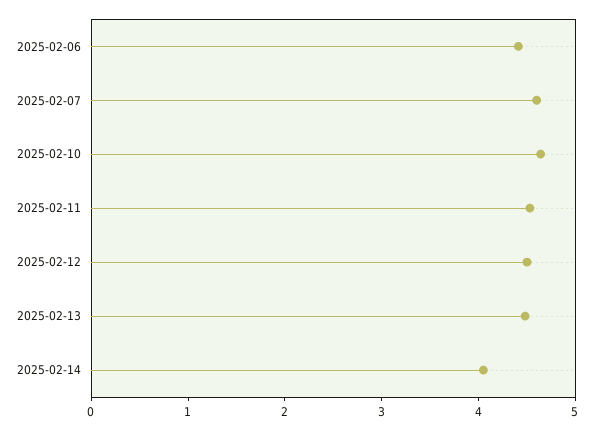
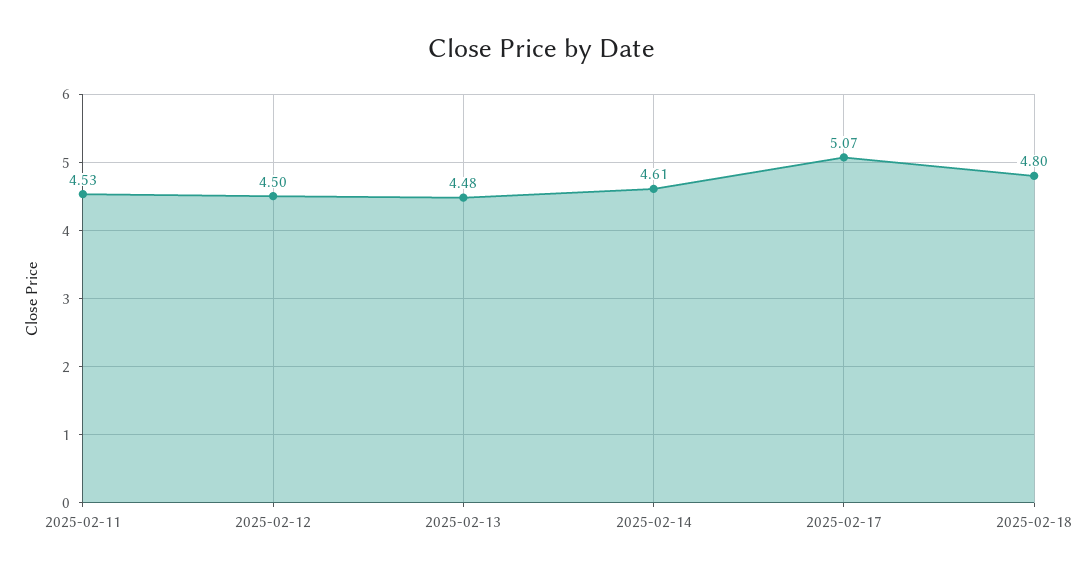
2025-02-06: 4.4 -> none
2025-02-07: 4.6 -> none
2025-02-10: 4.6 -> none
2025-02-14: 4 -> 4.61
2025-02-17: none -> 5.07
2025-02-18: none -> 4.8

